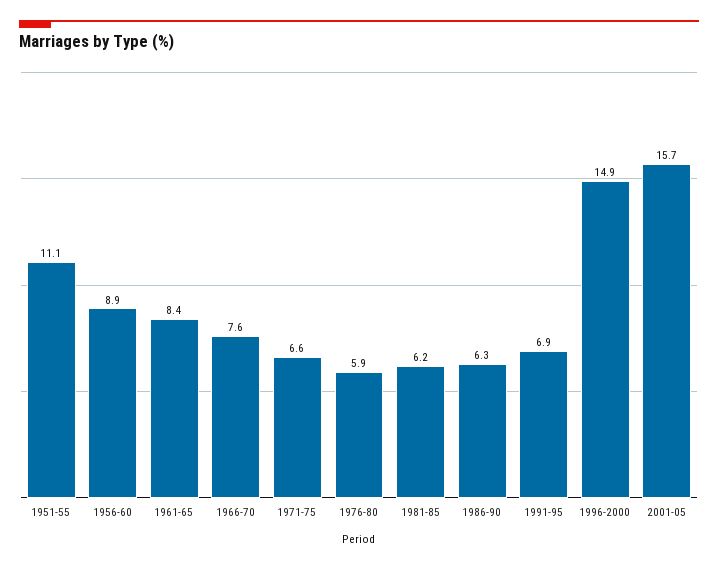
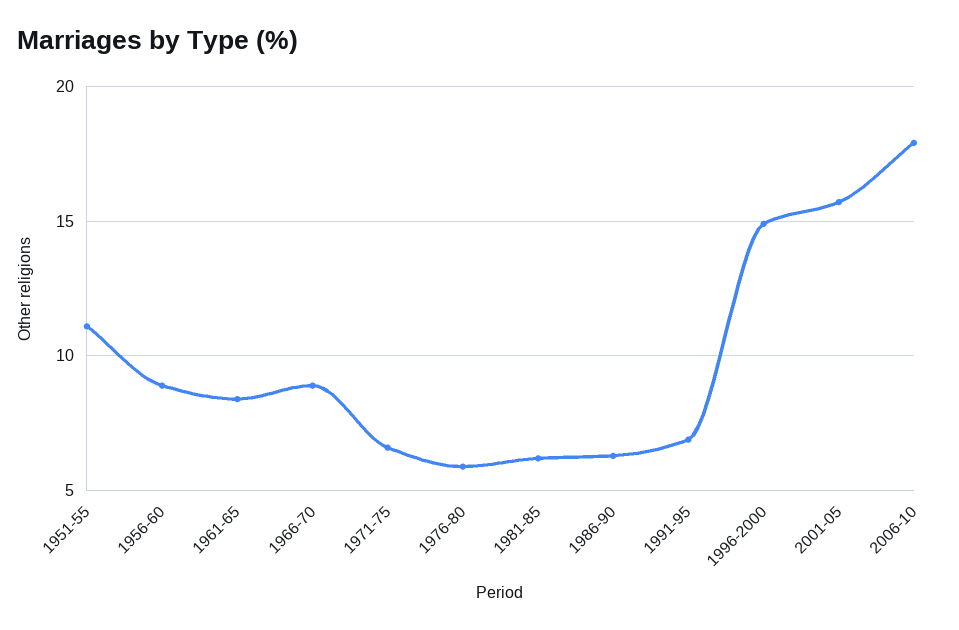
1966-70: 7.6 -> 9
2006-10: none -> 18

